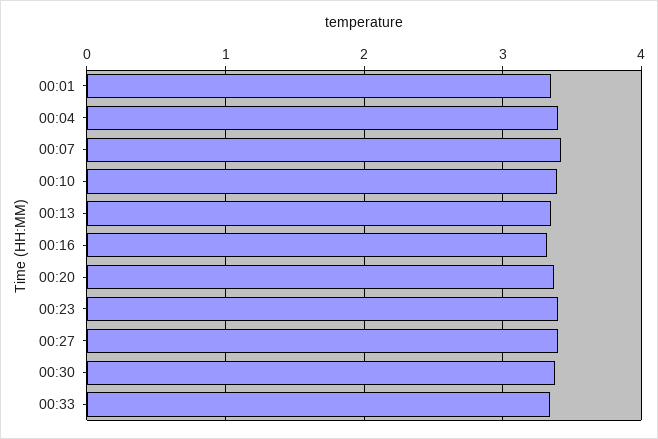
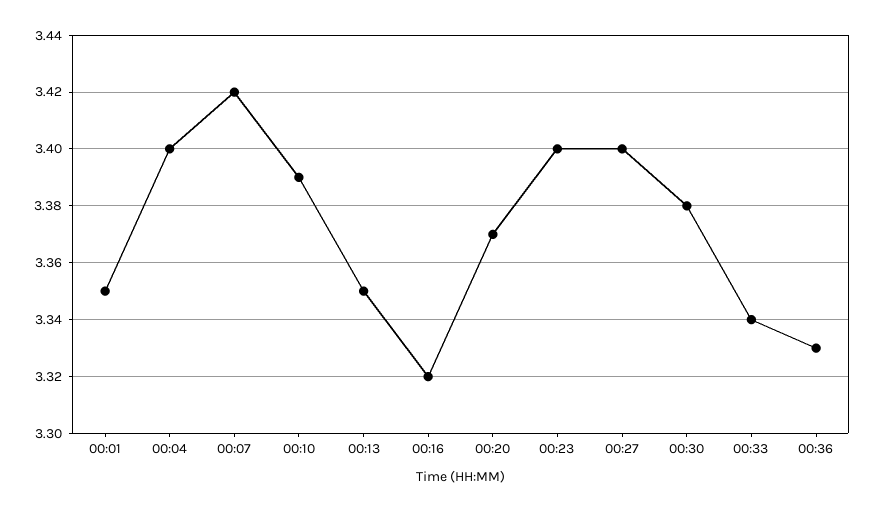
00:36: none -> 3.33

